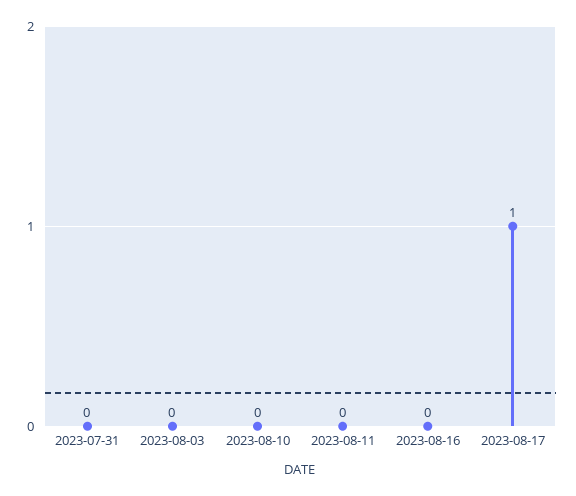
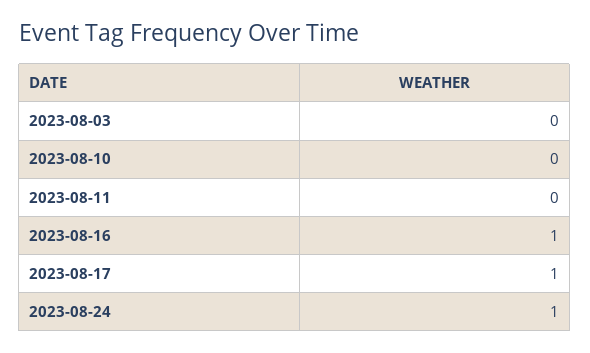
2023-07-31: 0 -> none
2023-08-16: 0 -> 1
2023-08-24: none -> 1

